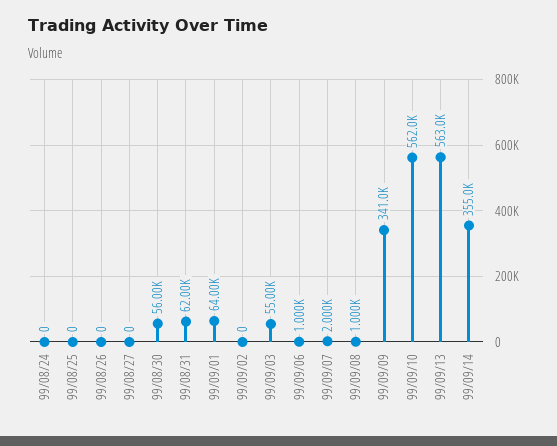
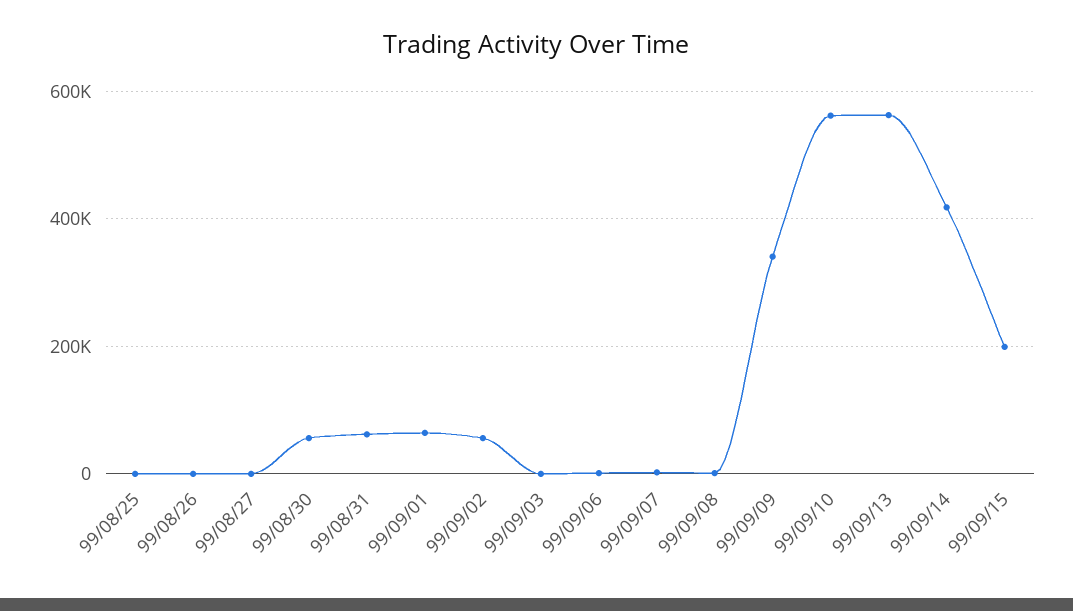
99/08/24: 0 -> none
99/09/02: 0 -> 60000
99/09/03: 55000 -> 0
99/09/14: 355000 -> 420000
99/09/15: none -> 200000

